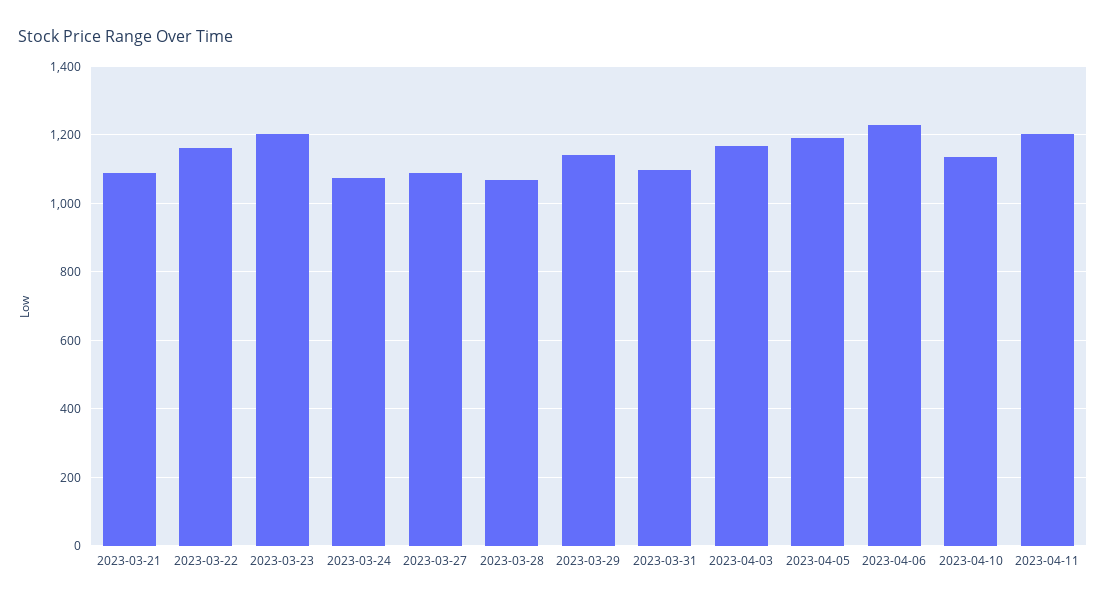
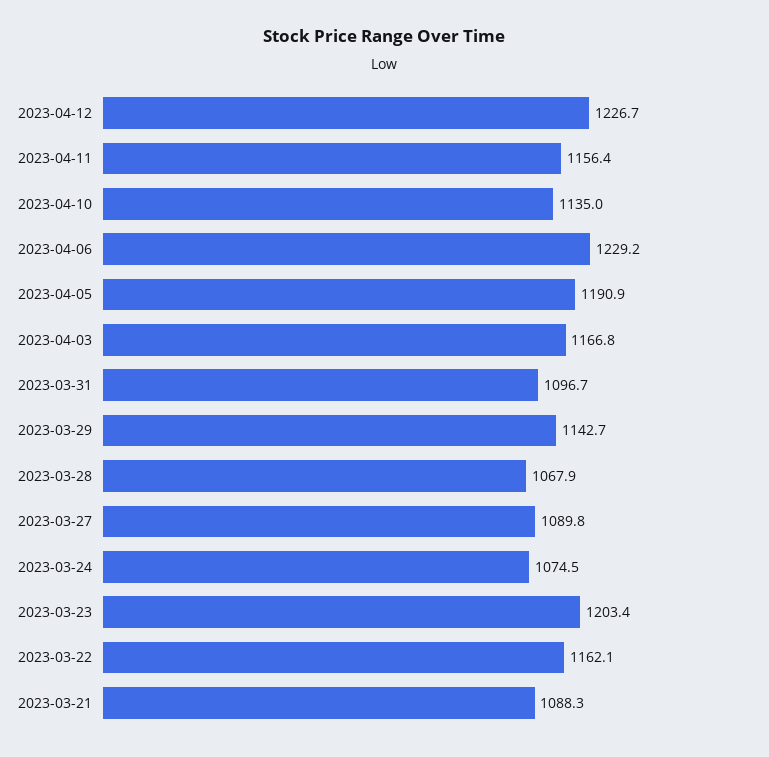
2023-04-11: 1200 -> 1156.4
2023-04-12: none -> 1226.7

